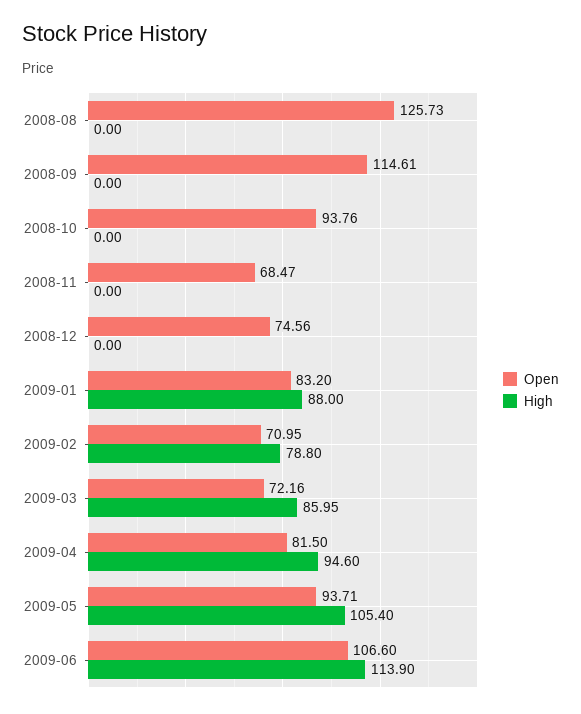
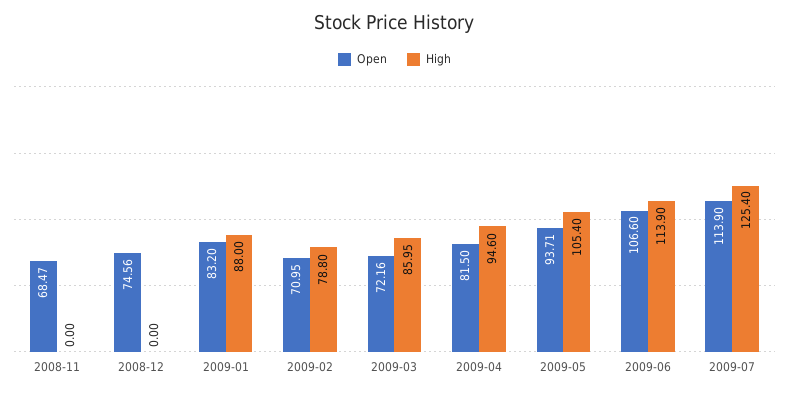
Open, 2008-08: 125.73 -> none
High, 2008-08: 0 -> none
Open, 2008-09: 114.61 -> none
High, 2008-09: 0 -> none
Open, 2008-10: 93.76 -> none
High, 2008-10: 0 -> none
Open, 2009-07: none -> 113.9
High, 2009-07: none -> 125.4

